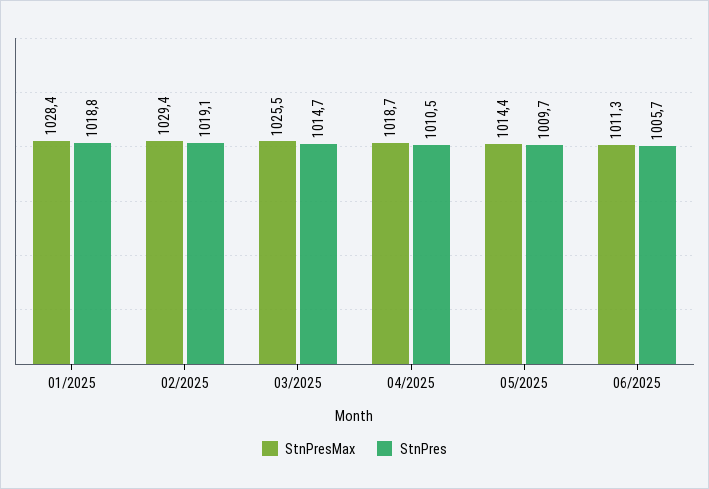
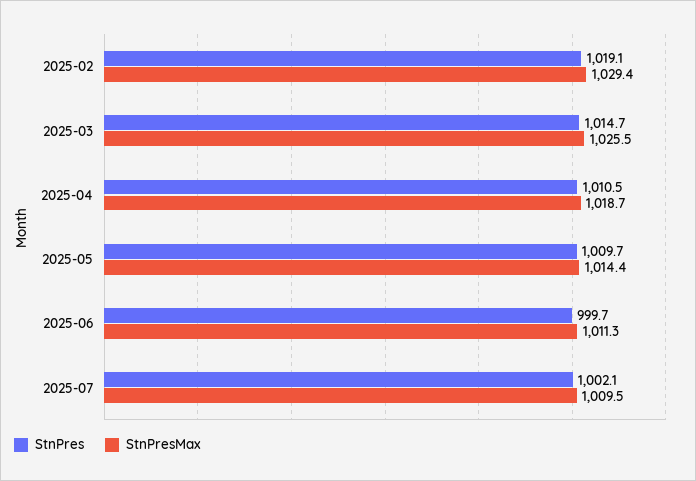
StnPresMax, 01/2025: 1028.4 -> none
StnPres, 01/2025: 1018.8 -> none
StnPres, 06/2025: 1005.7 -> 999.7
StnPres, 2025-07: none -> 1002.1
StnPresMax, 2025-07: none -> 1009.5

